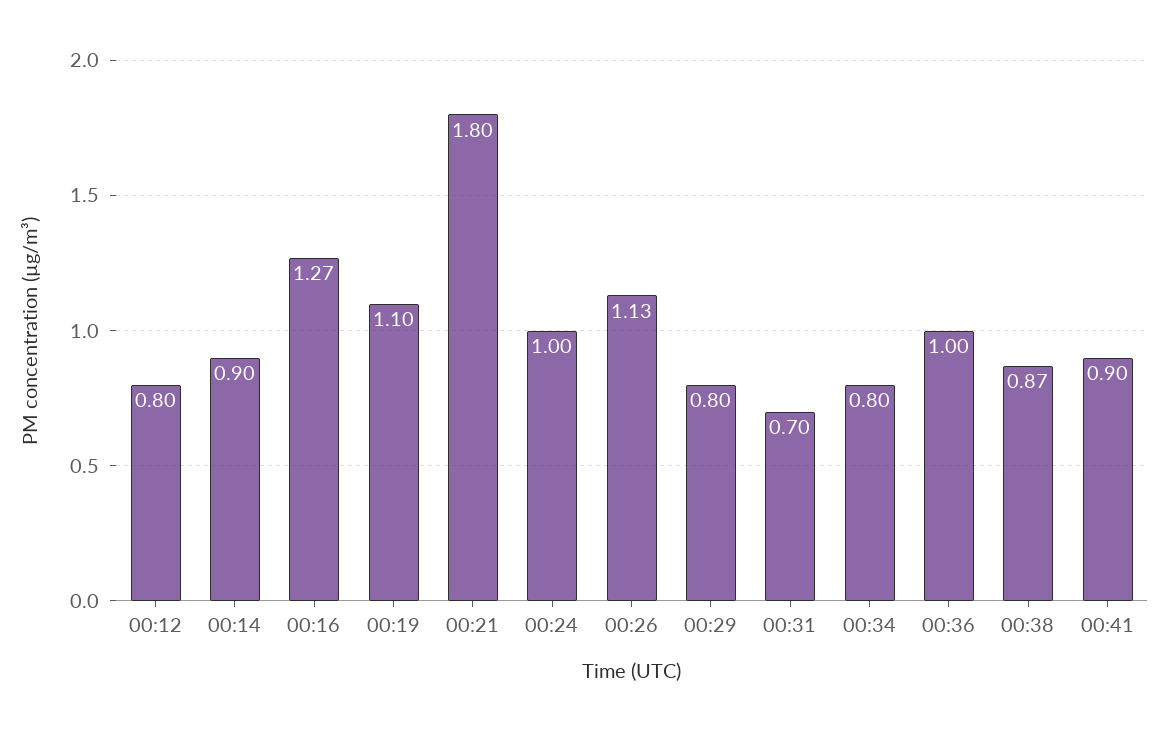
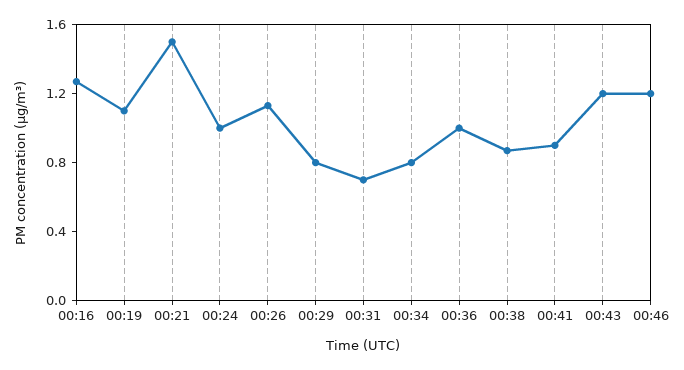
00:12: 0.8 -> none
00:14: 0.9 -> none
00:21: 1.8 -> 1.5
00:43: none -> 1.2
00:46: none -> 1.2

